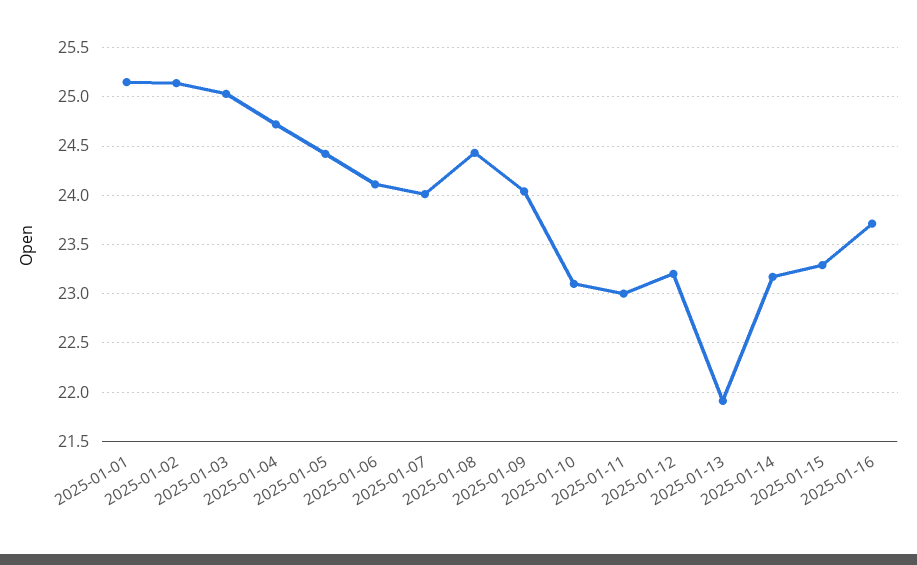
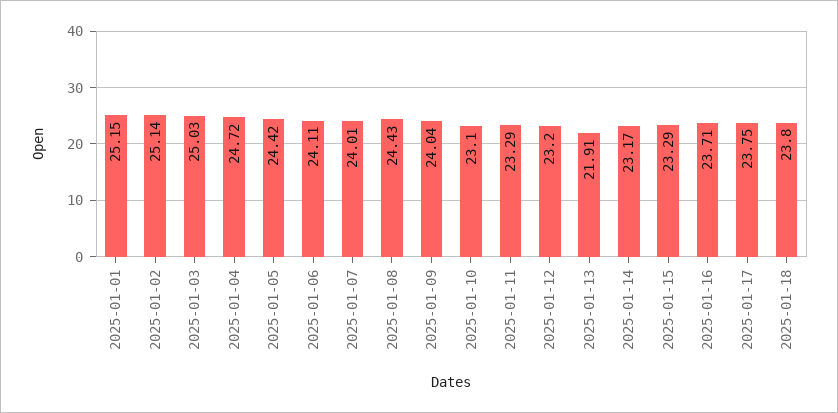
2025-01-11: 23 -> 23.29
2025-01-17: none -> 23.75
2025-01-18: none -> 23.8

